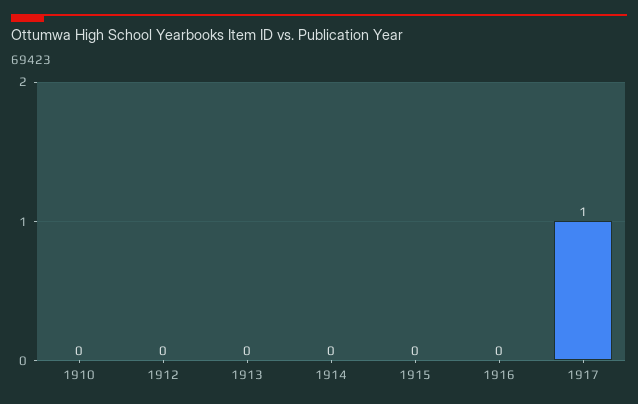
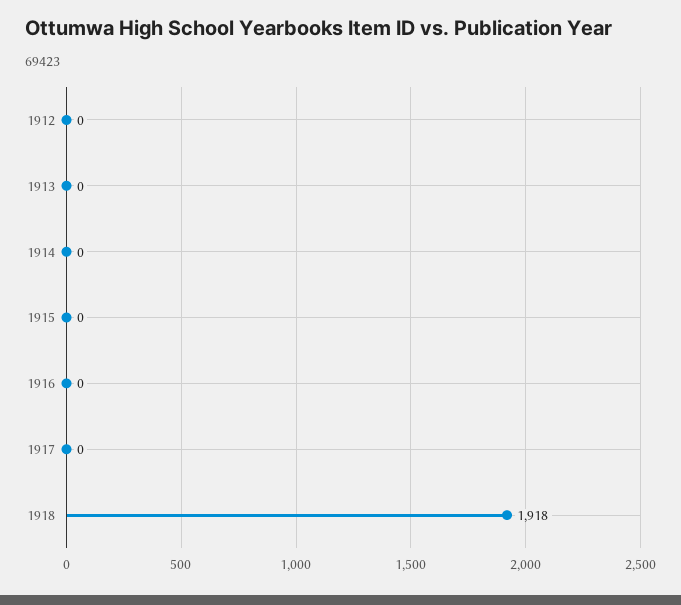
1910: 0 -> none
1917: 1 -> 0
1918: none -> 1918

